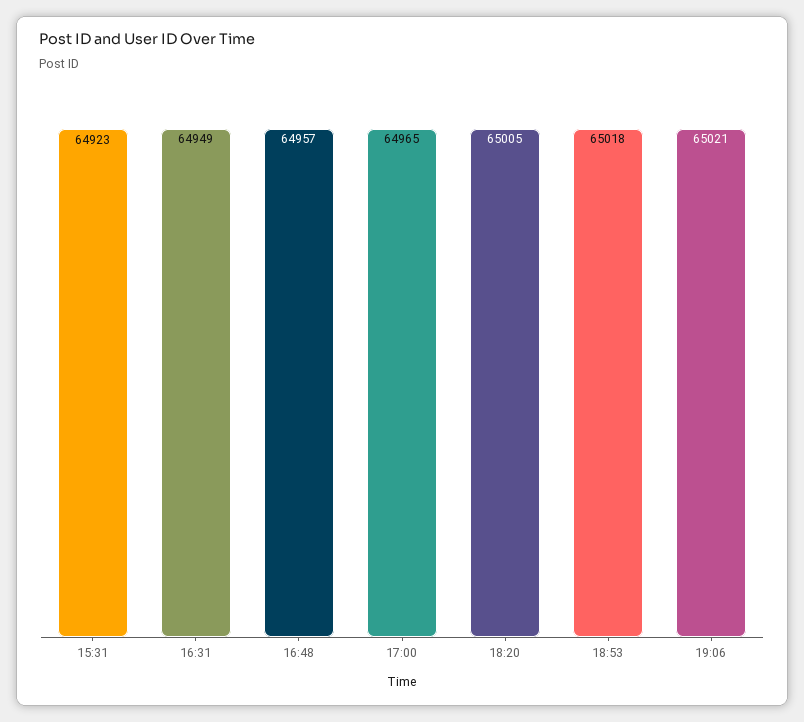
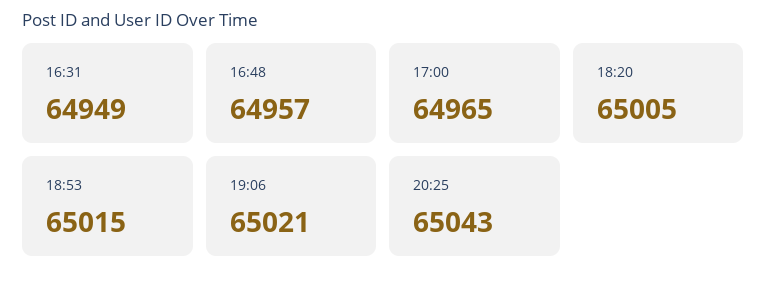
15:31: 64923 -> none
18:53: 65018 -> 65015
20:25: none -> 65043

